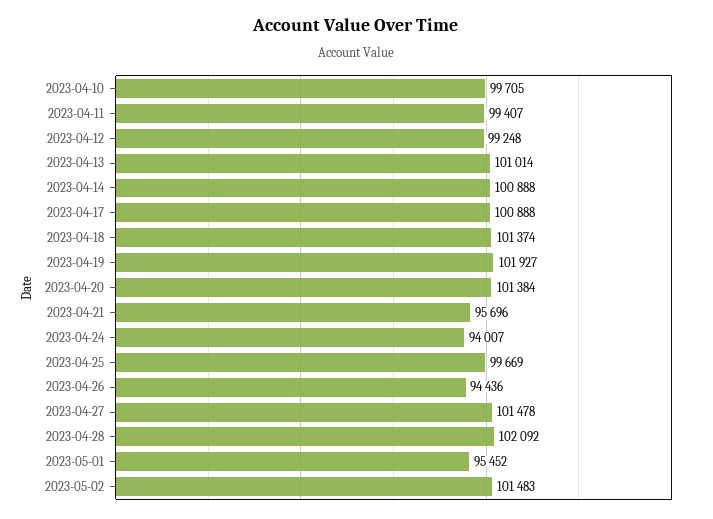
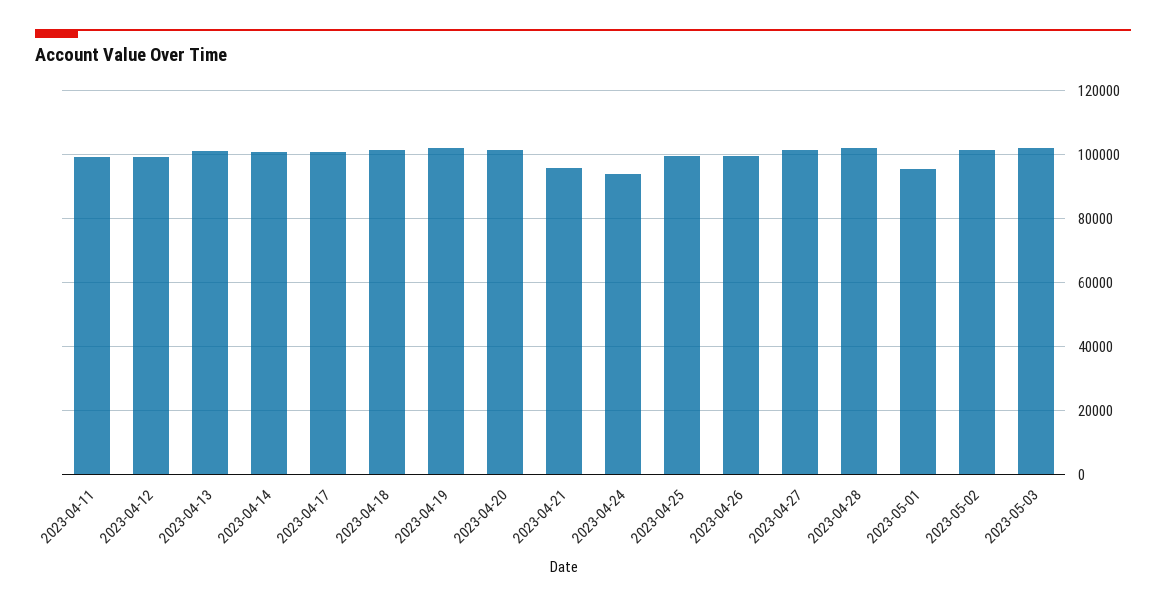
2023-04-10: 99705 -> none
2023-04-26: 94436 -> 100000
2023-05-03: none -> 102000

